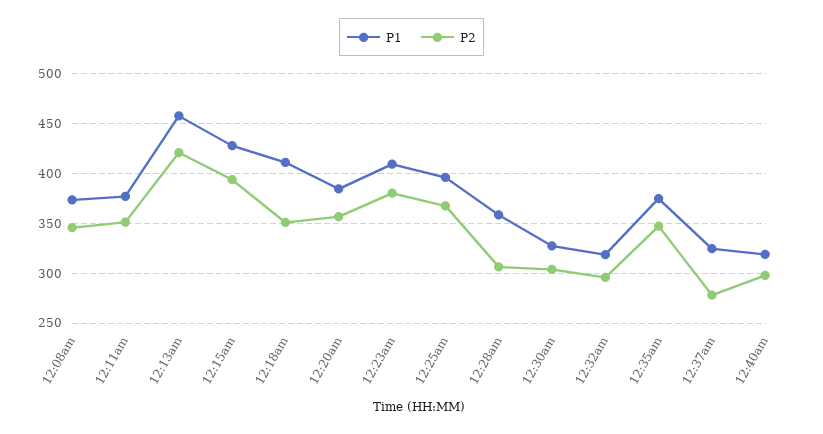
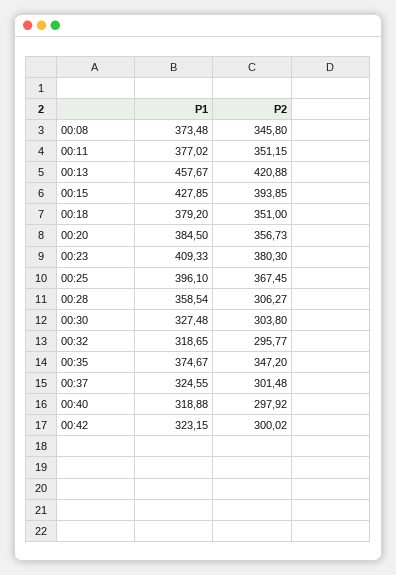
P1, 12:18am: 410 -> 379.2
P2, 12:37am: 280 -> 301.48
P1, 00:42: none -> 323.15
P2, 00:42: none -> 300.02

